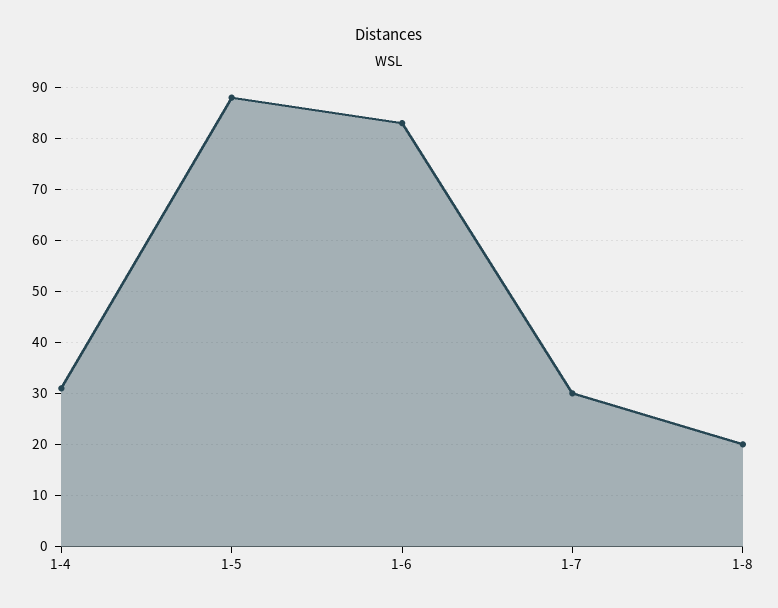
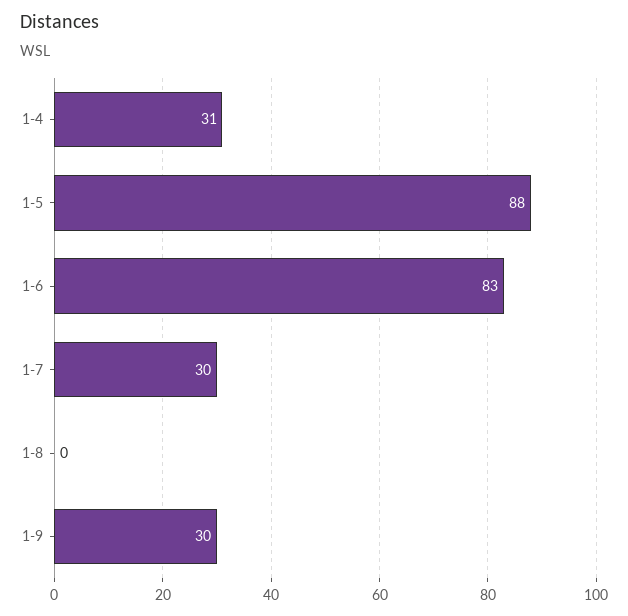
1-8: 20 -> 0
1-9: none -> 30

